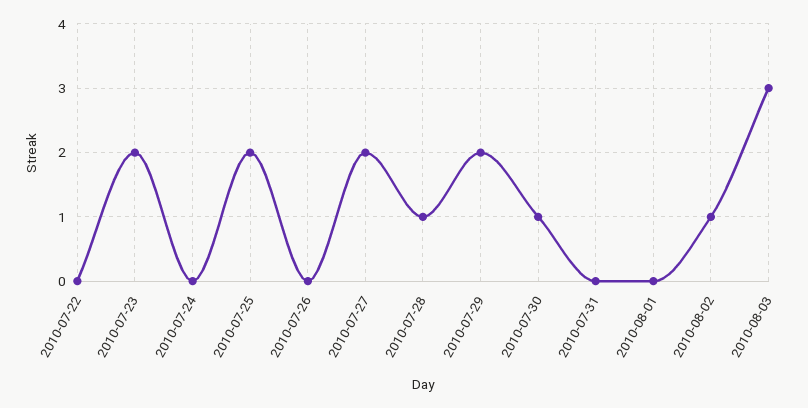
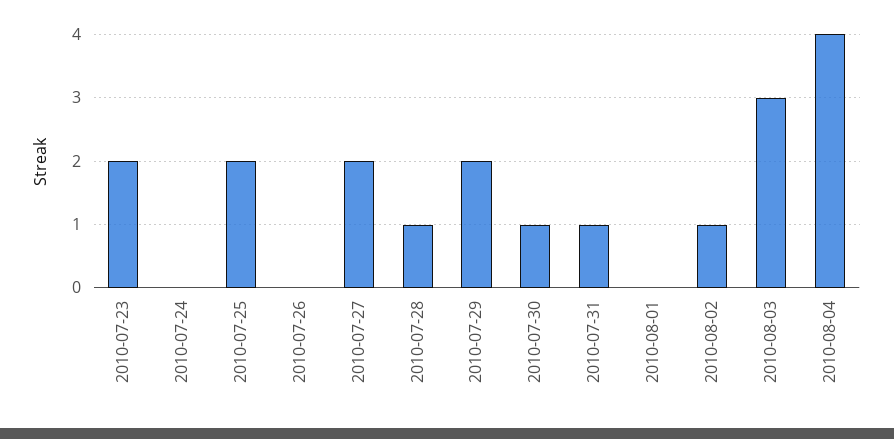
2010-07-22: 0 -> none
2010-07-31: 0 -> 1
2010-08-04: none -> 4

